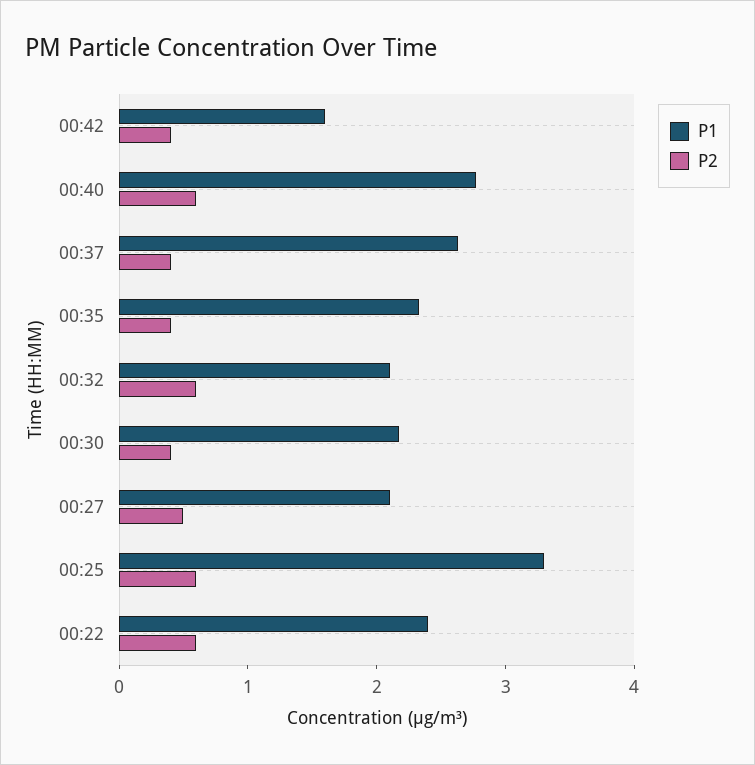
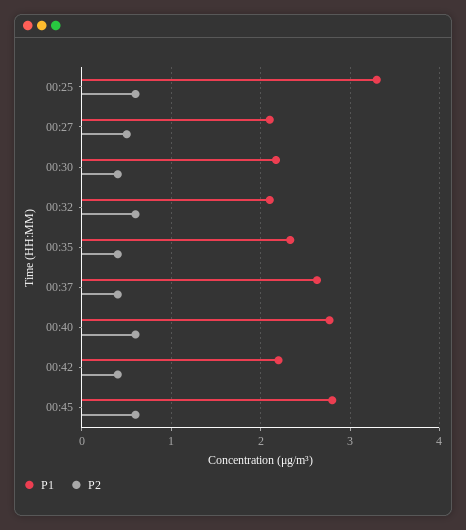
P1, 00:42: 1.6 -> 2.2
P1, 00:22: 2.4 -> none
P2, 00:22: 0.6 -> none
P1, 00:45: none -> 2.8
P2, 00:45: none -> 0.6

